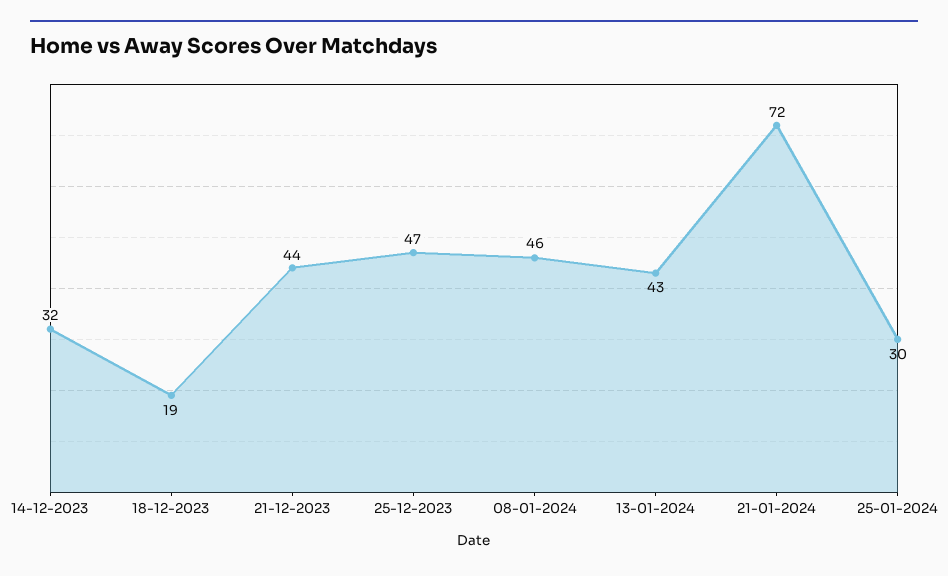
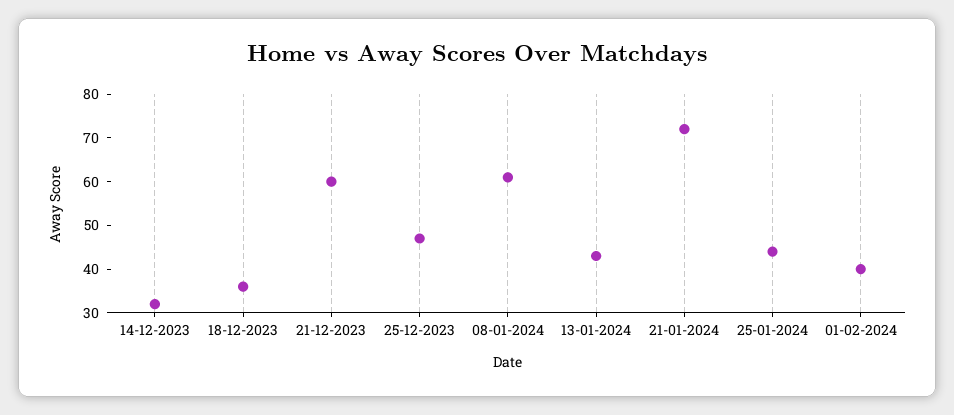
18-12-2023: 19 -> 35
21-12-2023: 44 -> 60
08-01-2024: 46 -> 60
25-01-2024: 30 -> 45
01-02-2024: none -> 40

